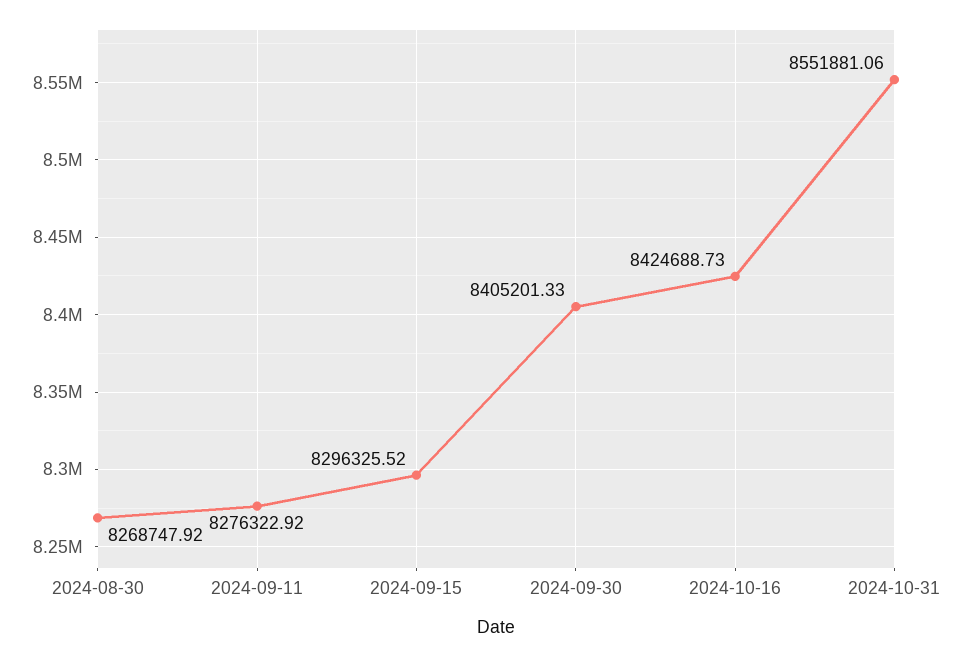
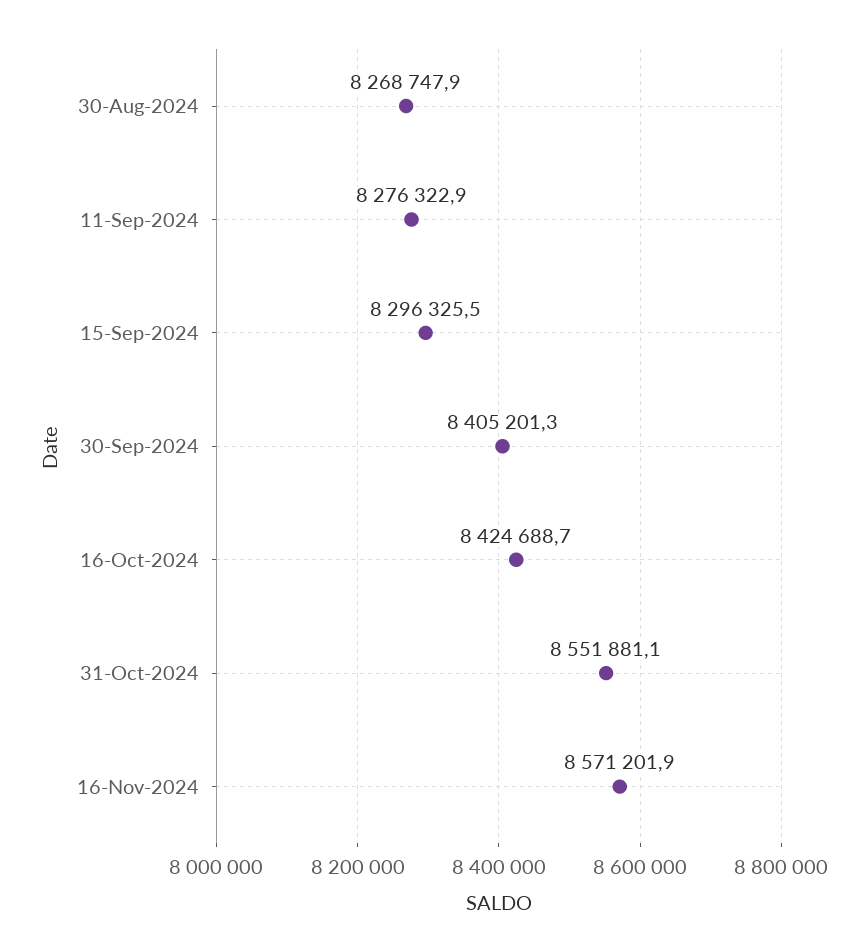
16-Nov-2024: none -> 8571201.9

